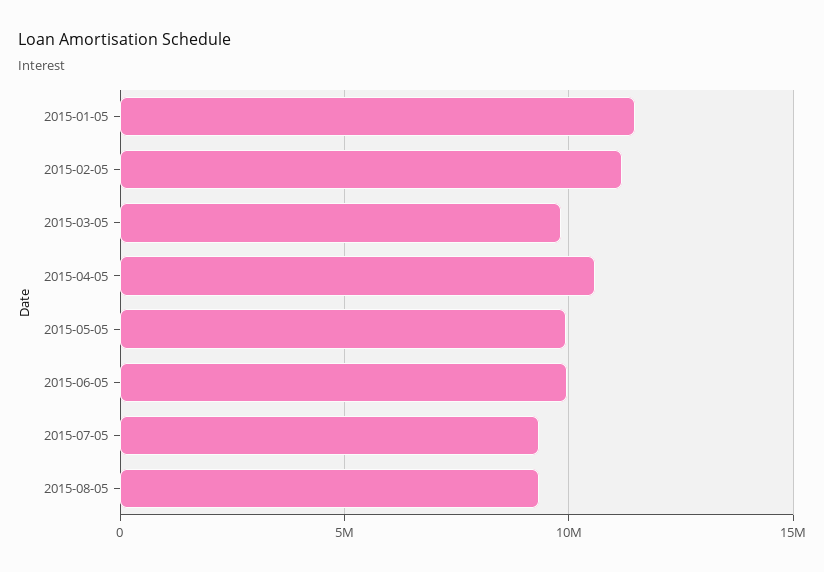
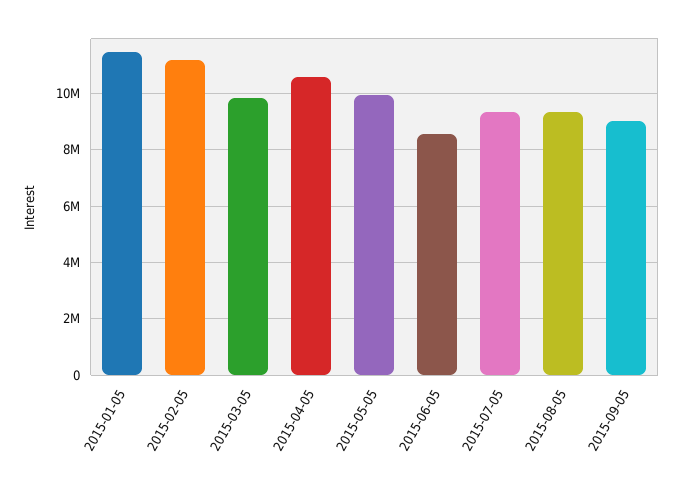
2015-06-05: 10000000 -> 8500000
2015-09-05: none -> 9000000

